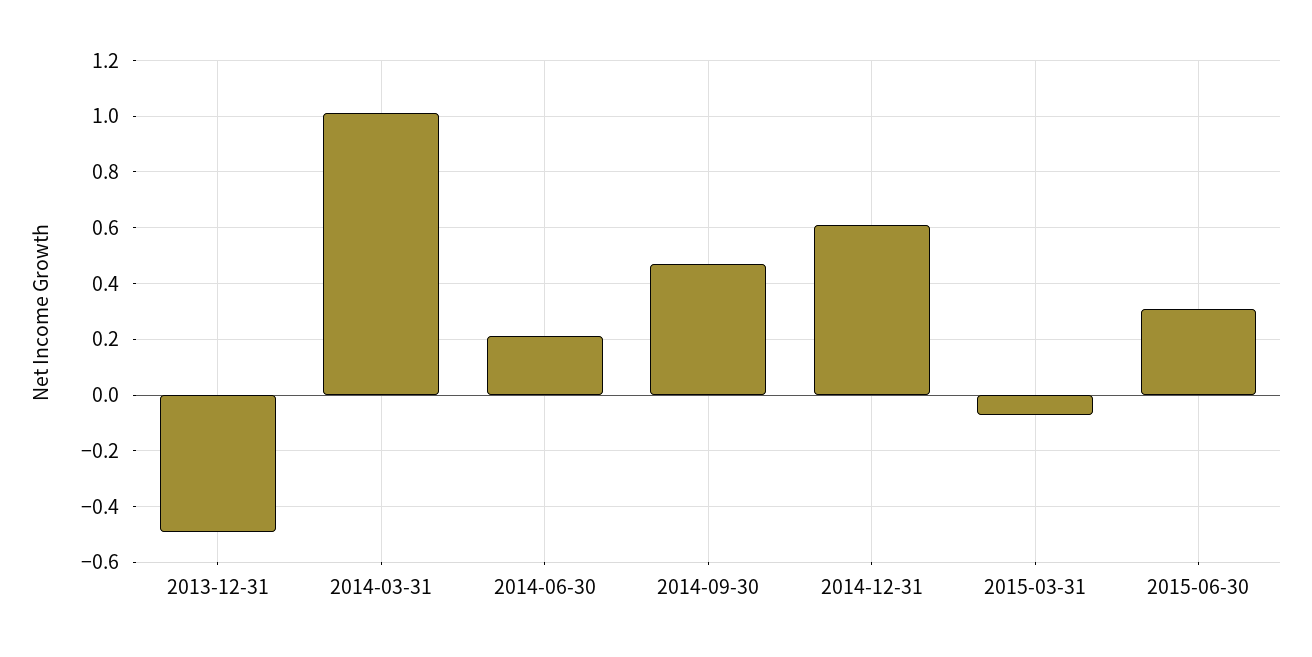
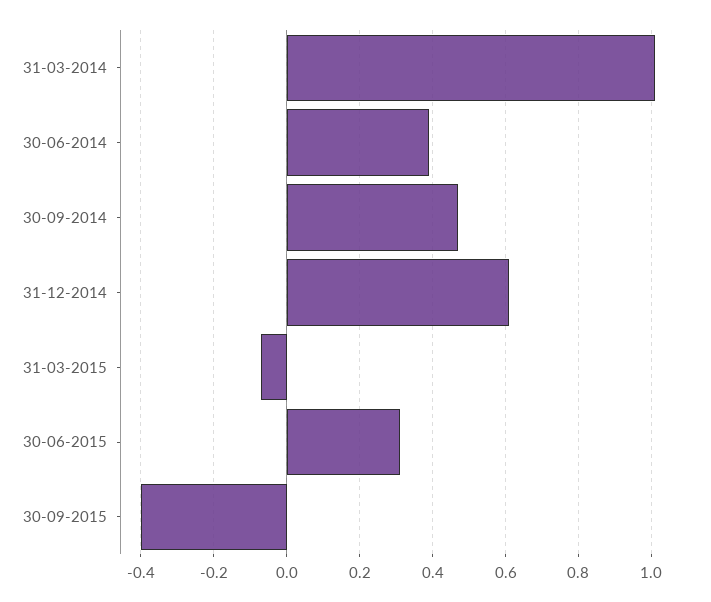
2013-12-31: -0.5 -> none
2014-06-30: 0.2 -> 0.4
30-09-2015: none -> -0.4

